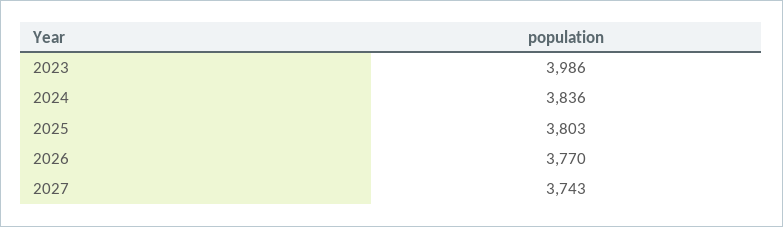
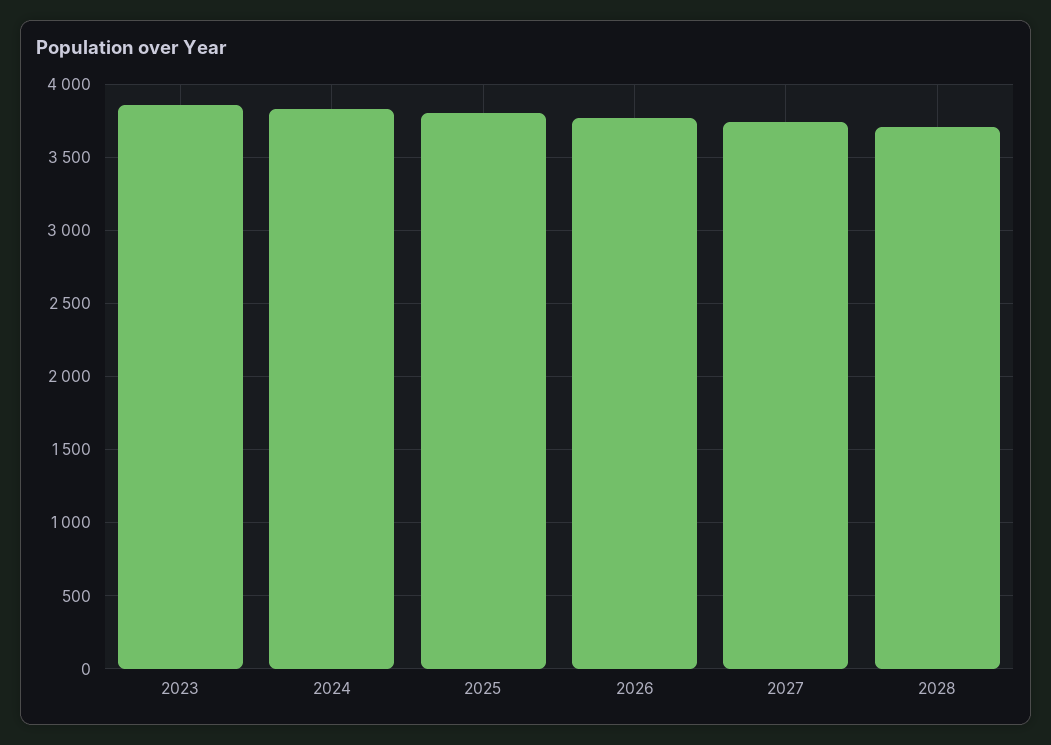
2023: 3986 -> 3850
2028: none -> 3700

